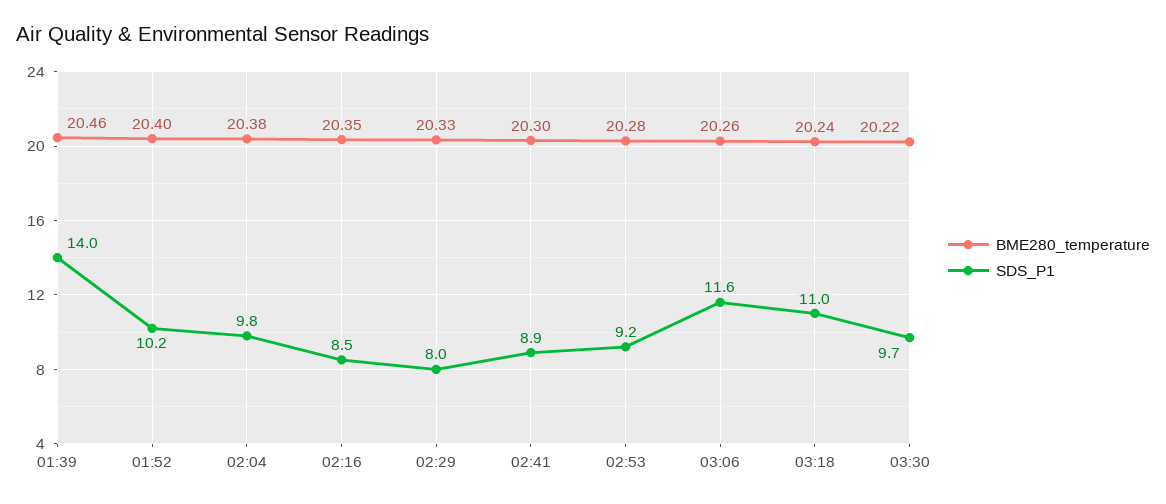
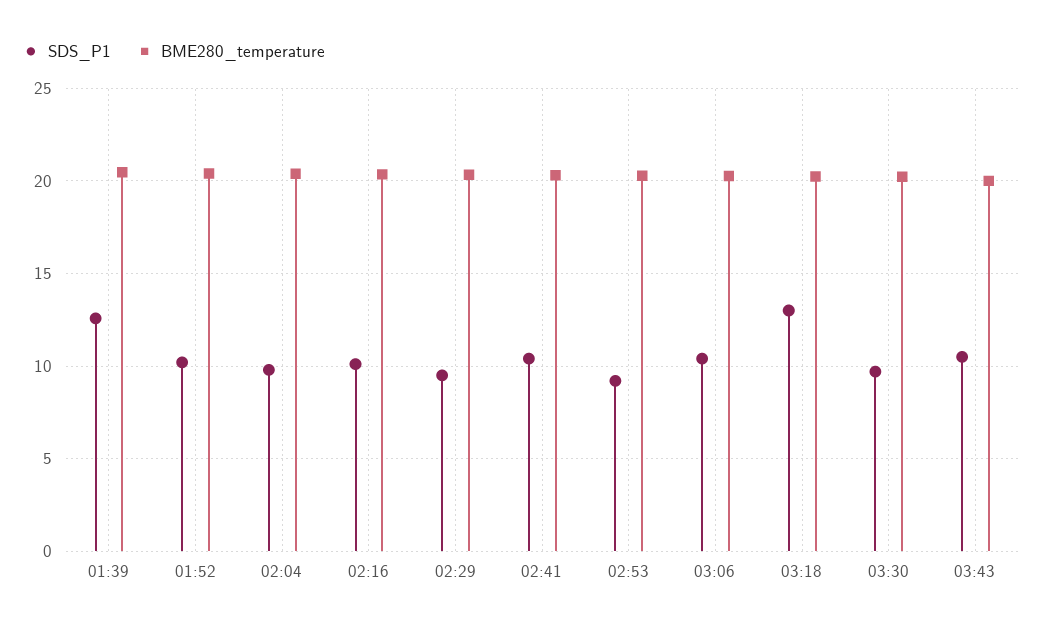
SDS_P1, 01:39: 14 -> 12.5
SDS_P1, 02:16: 8.5 -> 10
SDS_P1, 02:29: 8 -> 9.5
SDS_P1, 02:41: 8.9 -> 10.5
SDS_P1, 03:06: 11.6 -> 10.5
SDS_P1, 03:18: 11 -> 13
SDS_P1, 03:43: none -> 10.5
BME280_temperature, 03:43: none -> 20

